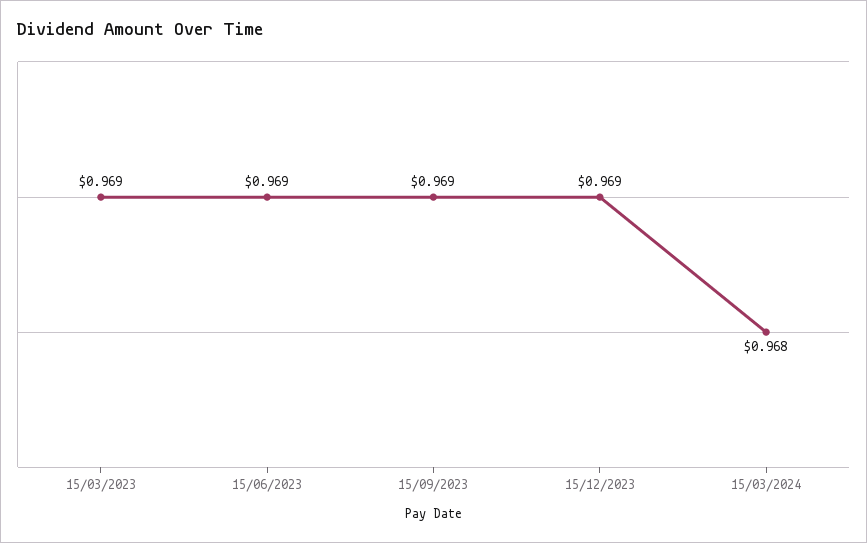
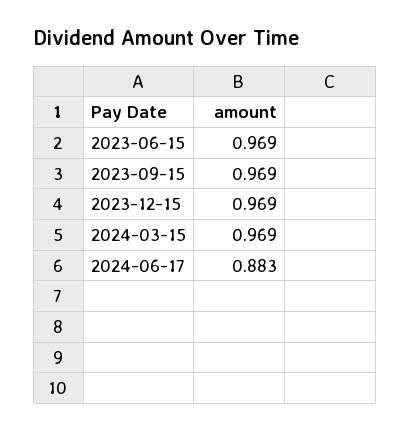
15/03/2023: 0.969 -> none
15/03/2024: 0.968 -> 0.969
2024-06-17: none -> 0.883

